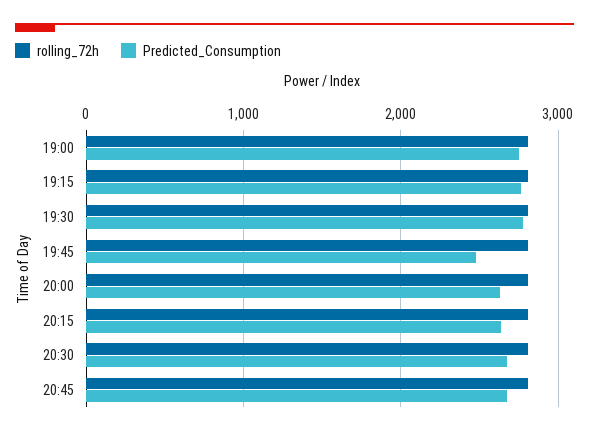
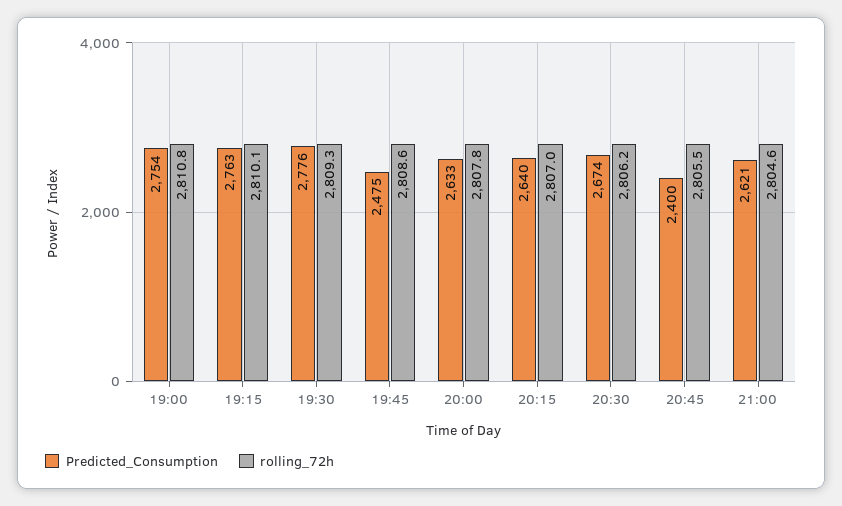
Predicted_Consumption, 20:45: 2700 -> 2400
Predicted_Consumption, 21:00: none -> 2621
rolling_72h, 21:00: none -> 2804.6

